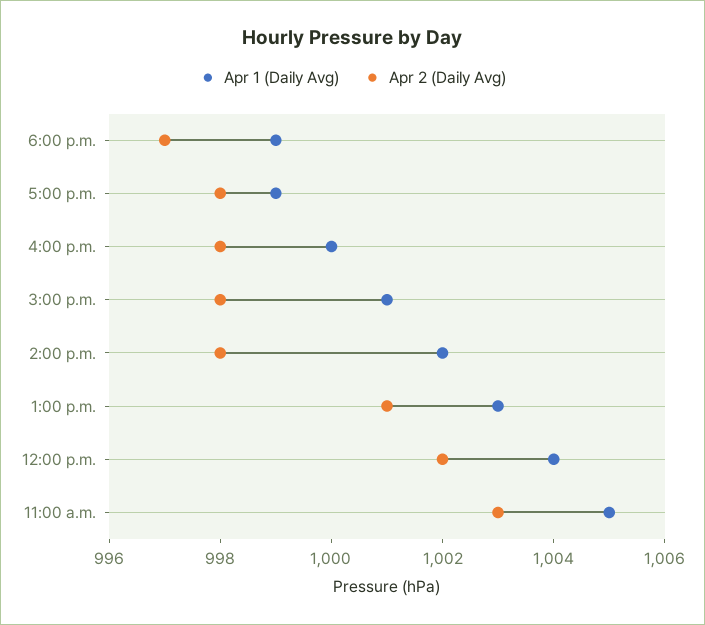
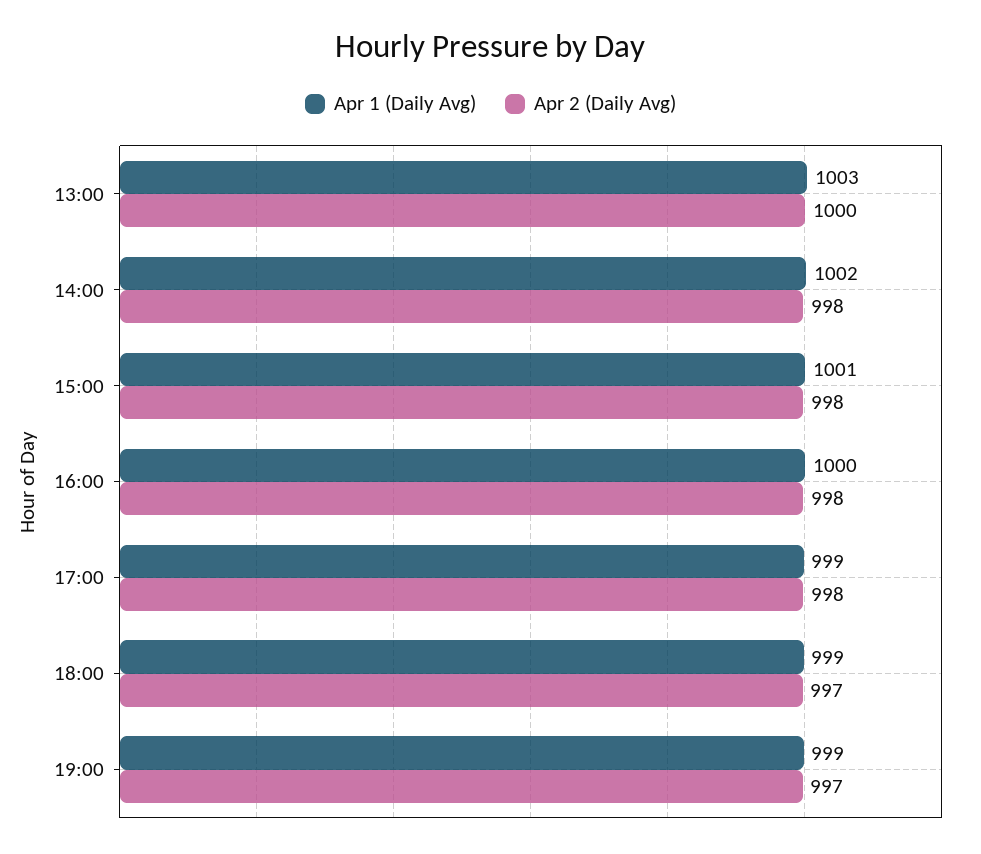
Apr 2 (Daily Avg), 1:00 p.m.: 1001 -> 1000
Apr 1 (Daily Avg), 12:00 p.m.: 1004 -> none
Apr 2 (Daily Avg), 12:00 p.m.: 1002 -> none
Apr 1 (Daily Avg), 11:00 a.m.: 1005 -> none
Apr 2 (Daily Avg), 11:00 a.m.: 1003 -> none
Apr 1 (Daily Avg), 19:00: none -> 999
Apr 2 (Daily Avg), 19:00: none -> 997

